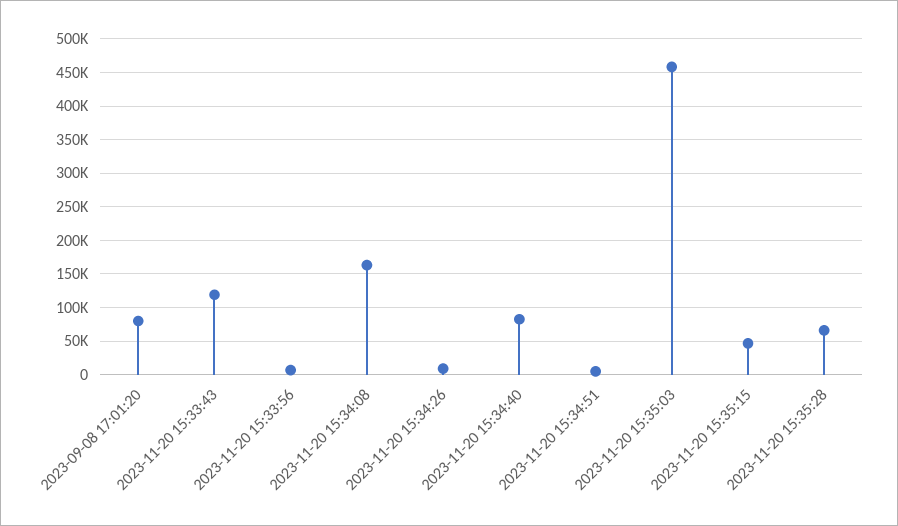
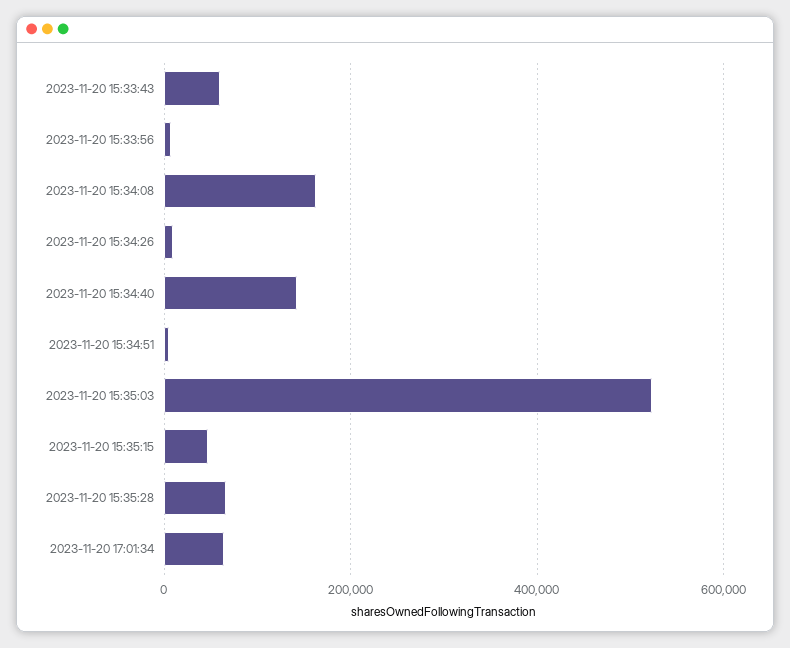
2023-09-08 17:01:20: 80000 -> none
2023-11-20 15:33:43: 120000 -> 60000
2023-11-20 15:34:40: 80000 -> 140000
2023-11-20 15:35:03: 460000 -> 520000
2023-11-20 17:01:34: none -> 60000

